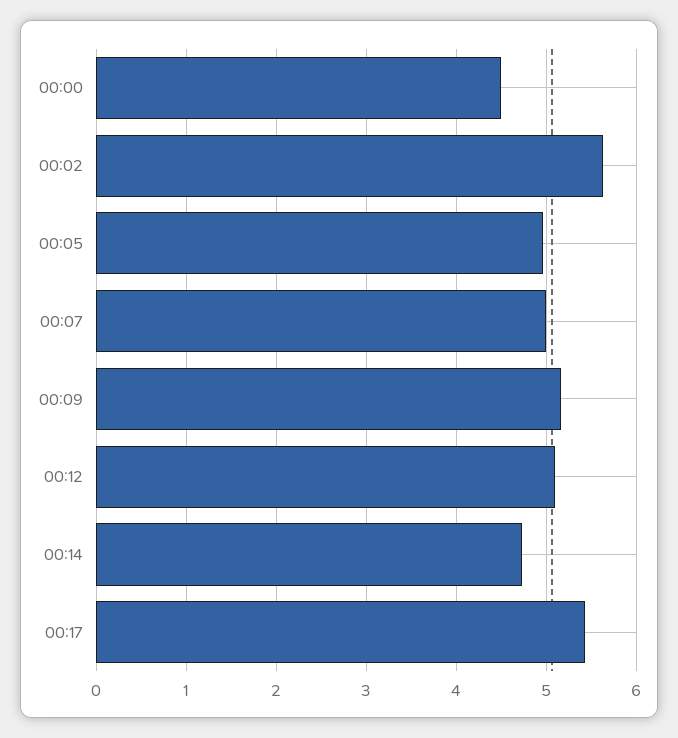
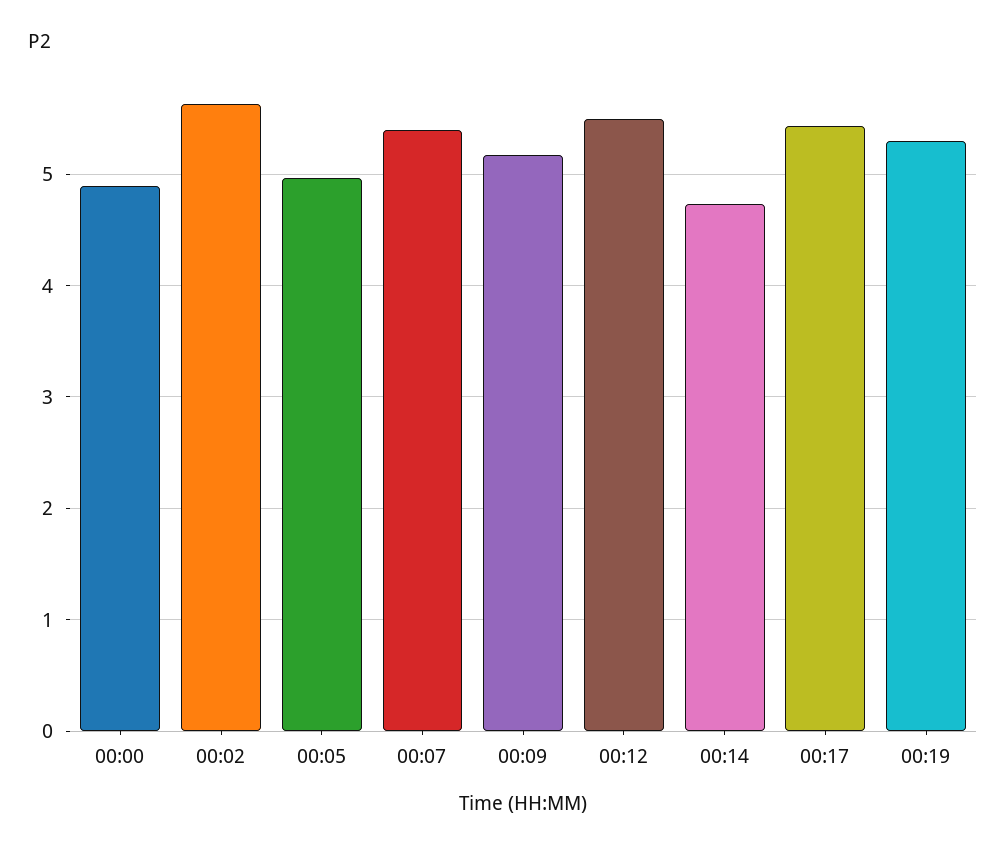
00:00: 4.5 -> 4.9
00:07: 5 -> 5.4
00:12: 5.1 -> 5.5
00:19: none -> 5.3

